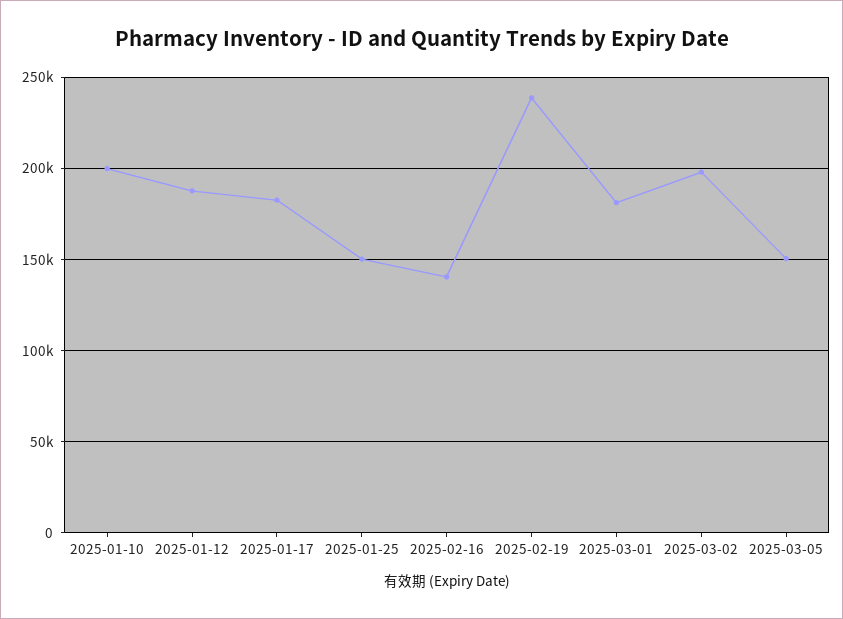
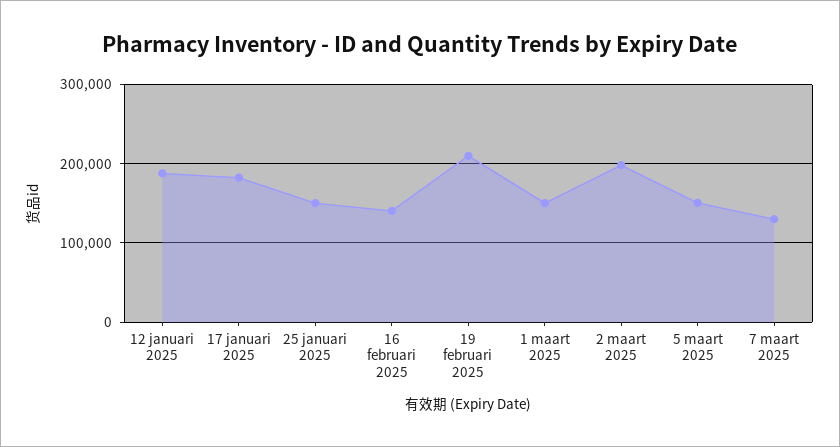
2025-01-10: 200000 -> none
2025-02-19: 240000 -> 210000
2025-03-01: 180000 -> 150000
7 maart 2025: none -> 130000

